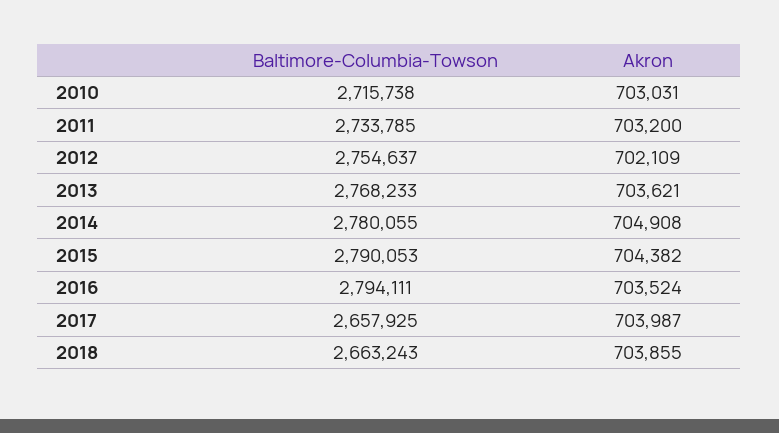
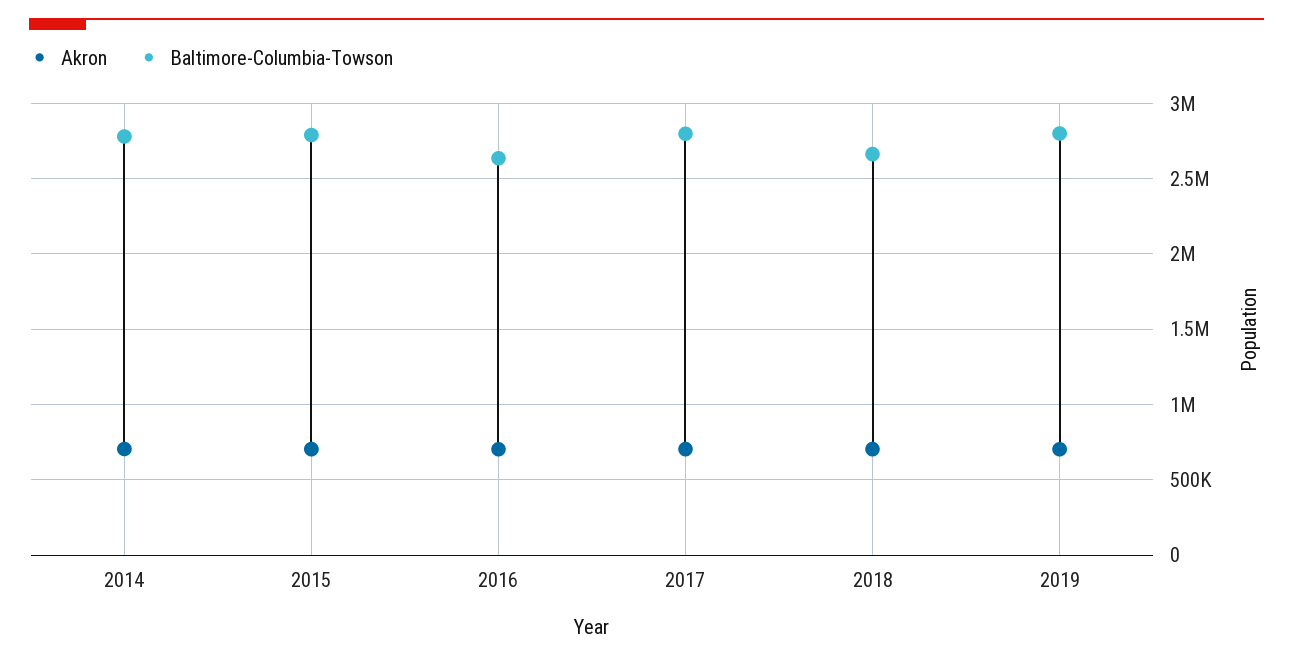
Baltimore-Columbia-Towson, 2010: 2715738 -> none
Akron, 2010: 703031 -> none
Baltimore-Columbia-Towson, 2011: 2733785 -> none
Akron, 2011: 703200 -> none
Baltimore-Columbia-Towson, 2012: 2754637 -> none
Akron, 2012: 702109 -> none
Baltimore-Columbia-Towson, 2013: 2768233 -> none
Akron, 2013: 703621 -> none
Baltimore-Columbia-Towson, 2016: 2794111 -> 2650000
Baltimore-Columbia-Towson, 2017: 2657925 -> 2800000
Akron, 2019: none -> 700000
Baltimore-Columbia-Towson, 2019: none -> 2800000

